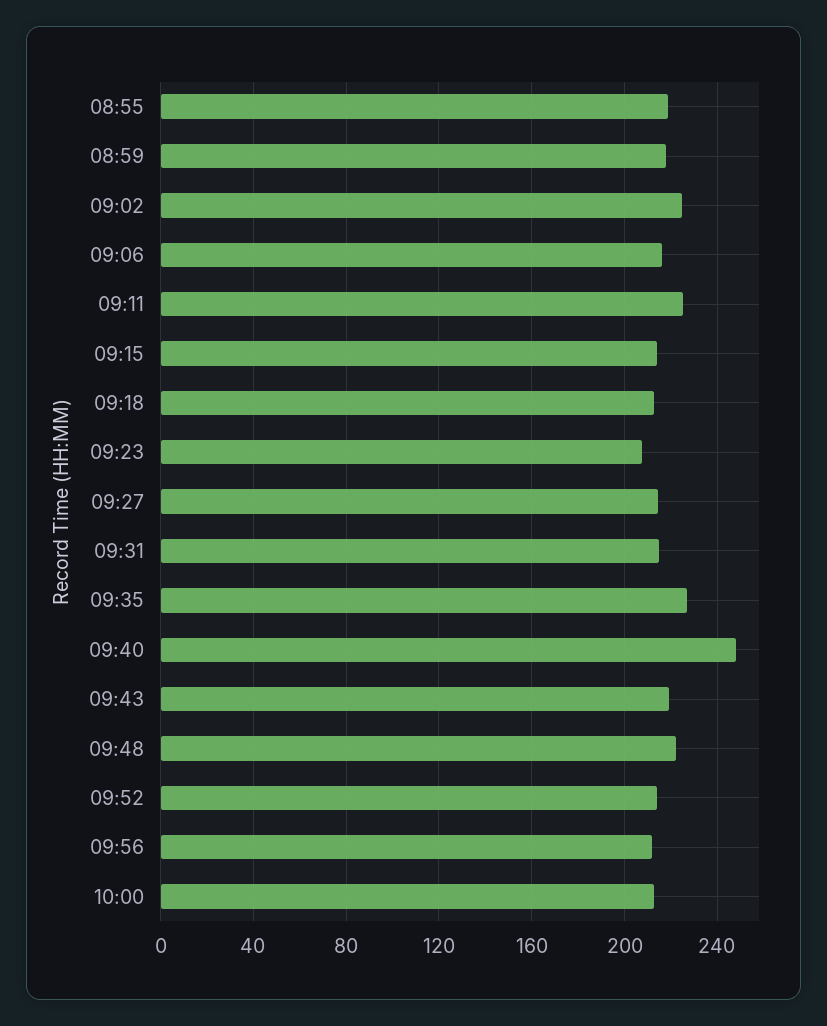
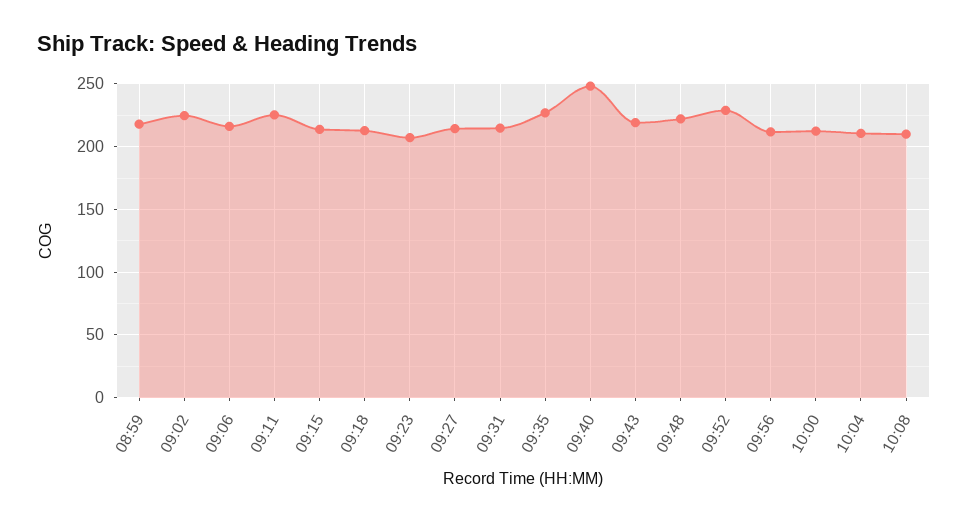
08:55: 220 -> none
09:52: 215 -> 230
10:04: none -> 210
10:08: none -> 210

